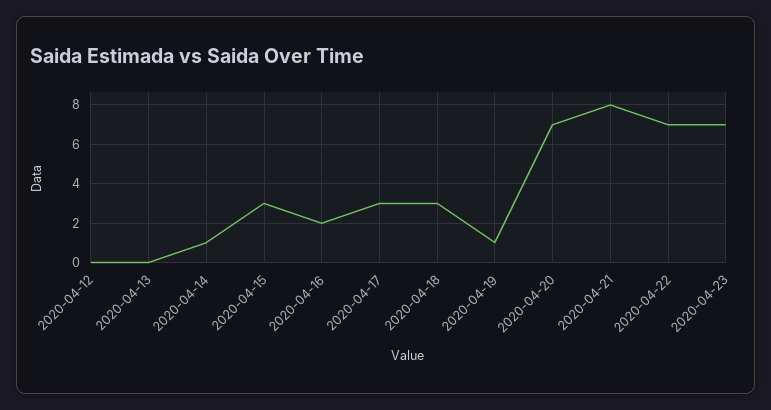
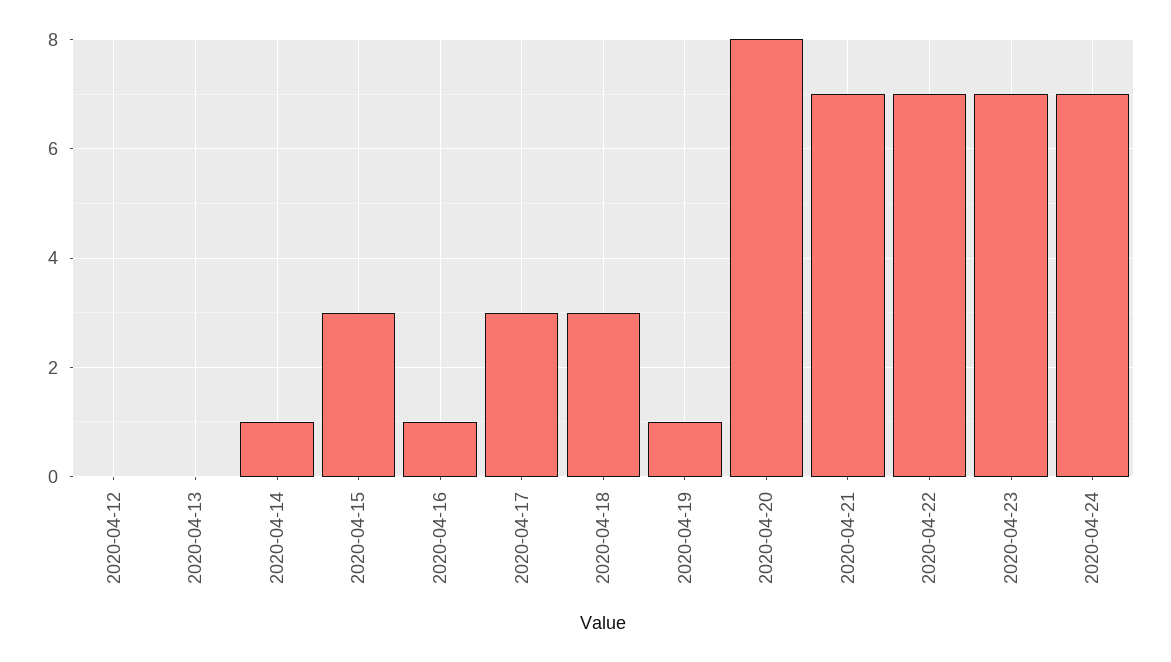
2020-04-16: 2 -> 1
2020-04-20: 7 -> 8
2020-04-21: 8 -> 7
2020-04-24: none -> 7

